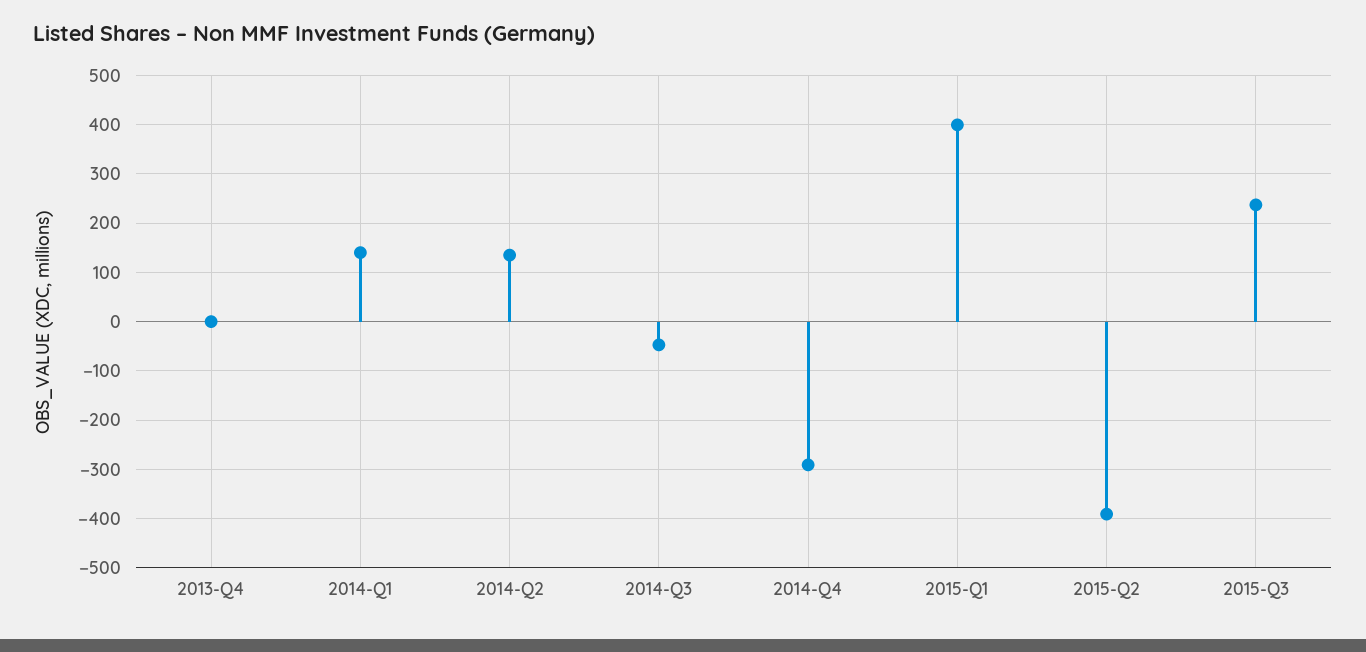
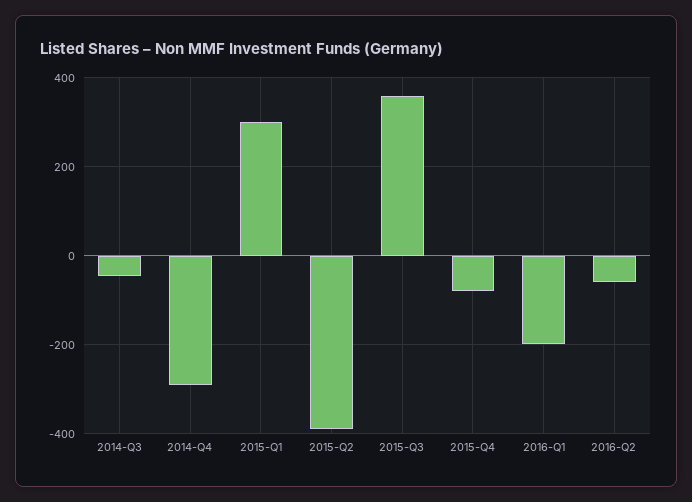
2013-Q4: 0 -> none
2014-Q1: 140 -> none
2014-Q2: 140 -> none
2015-Q1: 400 -> 300
2015-Q3: 240 -> 360
2015-Q4: none -> -80
2016-Q1: none -> -200
2016-Q2: none -> -60

